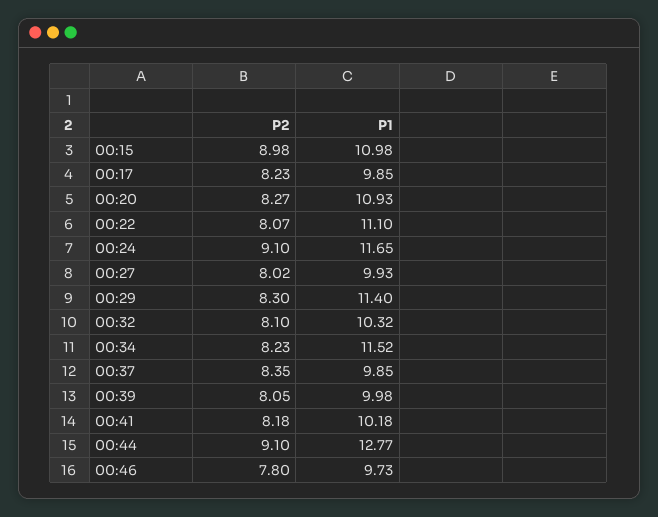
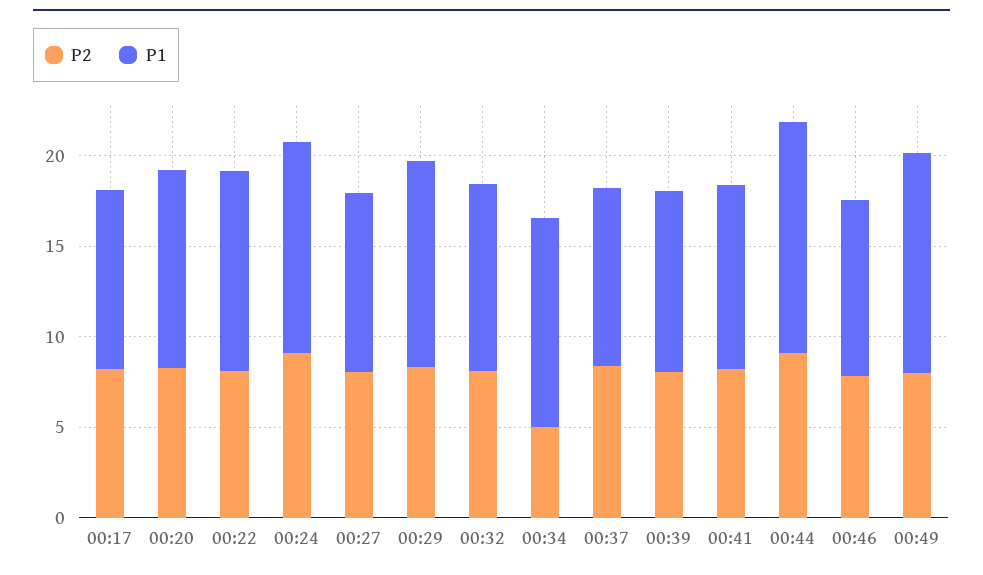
P2, 00:15: 8.98 -> none
P1, 00:15: 10.98 -> none
P2, 00:34: 8.23 -> 5
P2, 00:49: none -> 8
P1, 00:49: none -> 12

